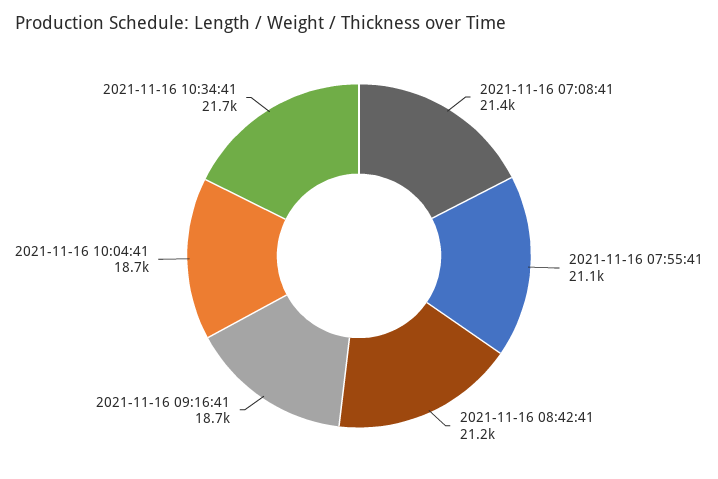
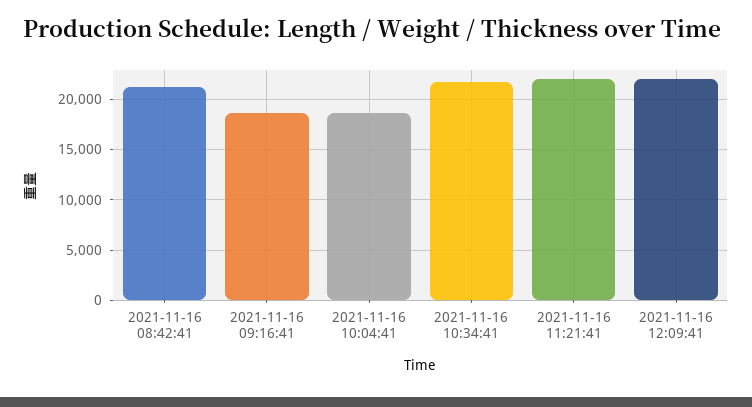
2021-11-16 07:08:41: 21400 -> none
2021-11-16 07:55:41: 21100 -> none
2021-11-16 11:21:41: none -> 22000
2021-11-16 12:09:41: none -> 22000

